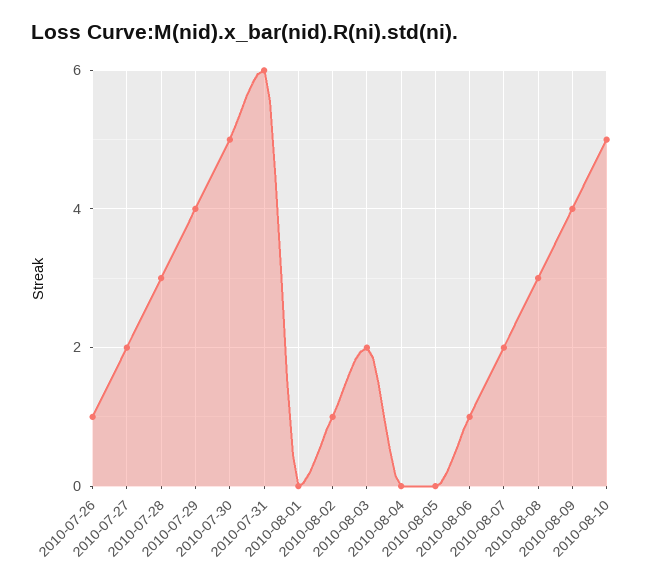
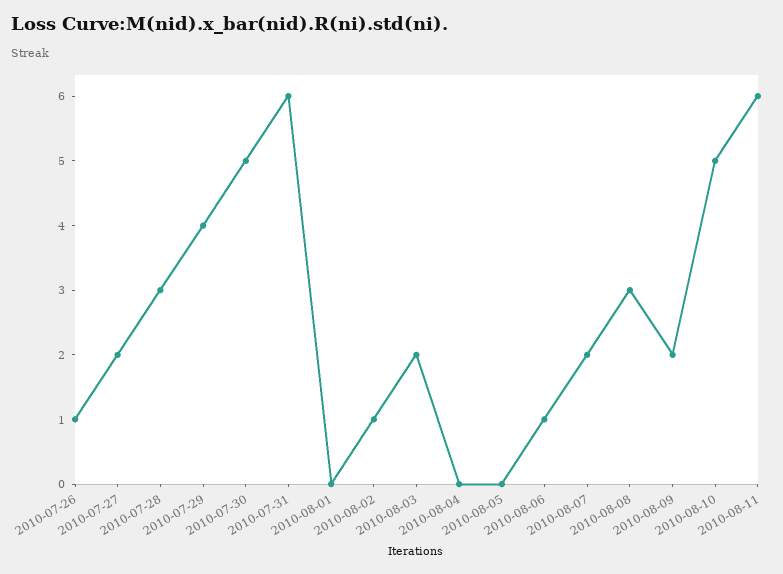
2010-08-09: 4 -> 2
2010-08-11: none -> 6

